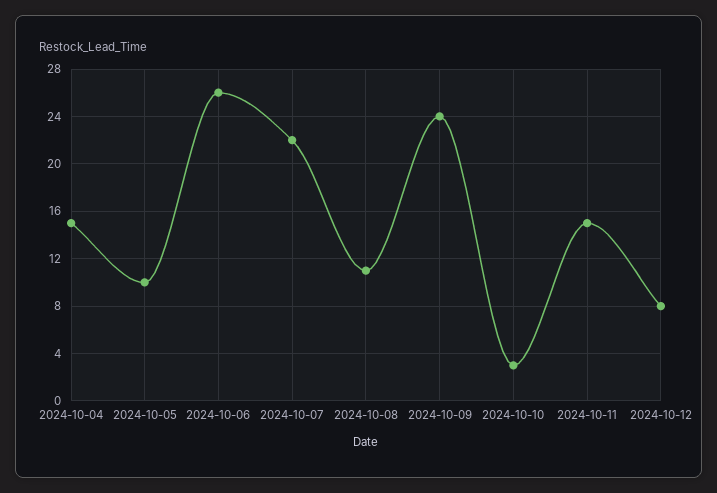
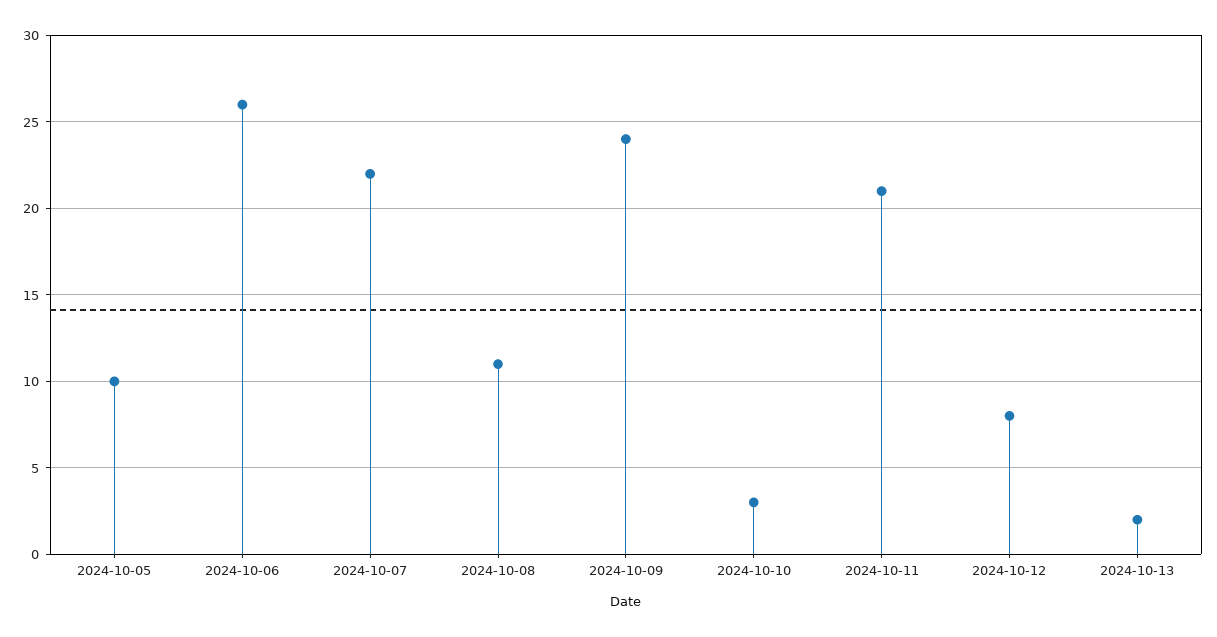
2024-10-04: 15 -> none
2024-10-11: 15 -> 21
2024-10-13: none -> 2

